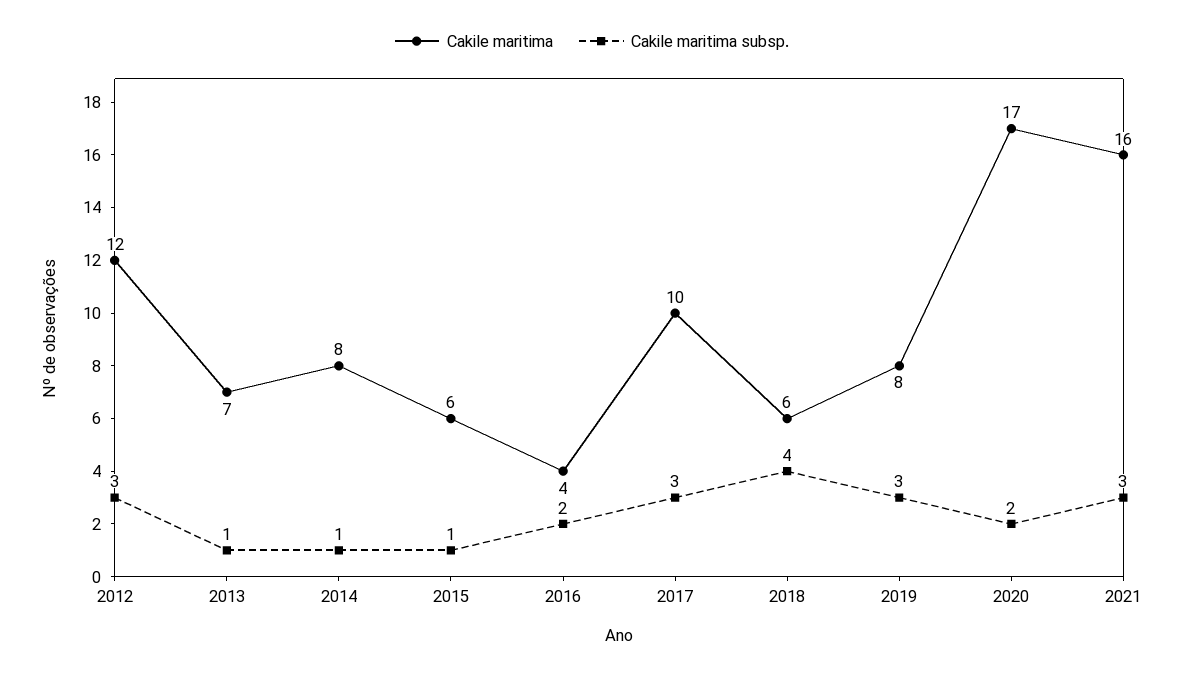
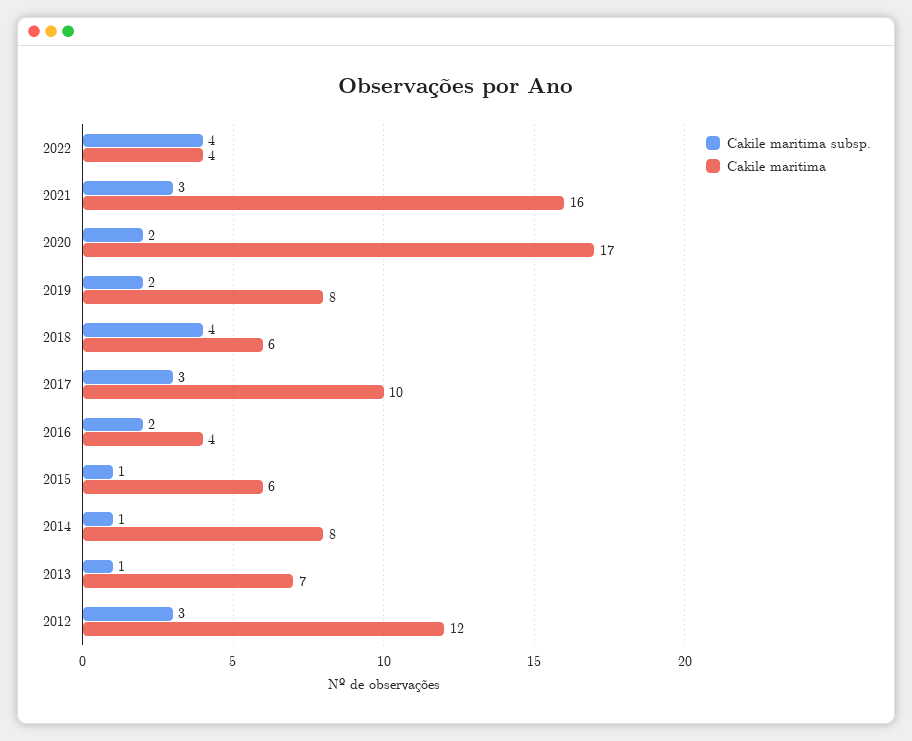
Cakile maritima subsp., 2019: 3 -> 2
Cakile maritima subsp., 2022: none -> 4
Cakile maritima, 2022: none -> 4

